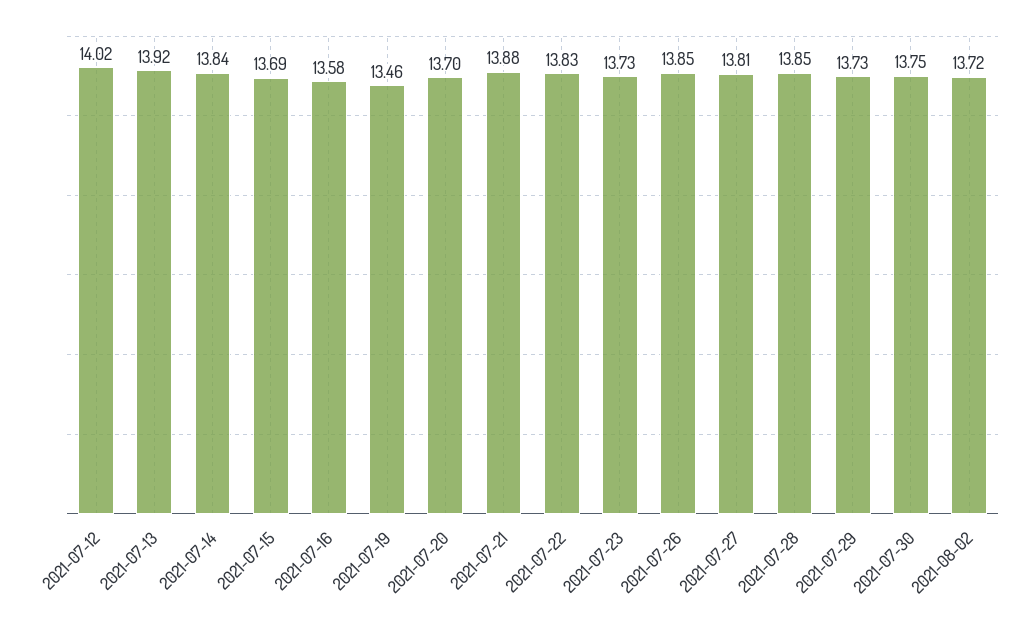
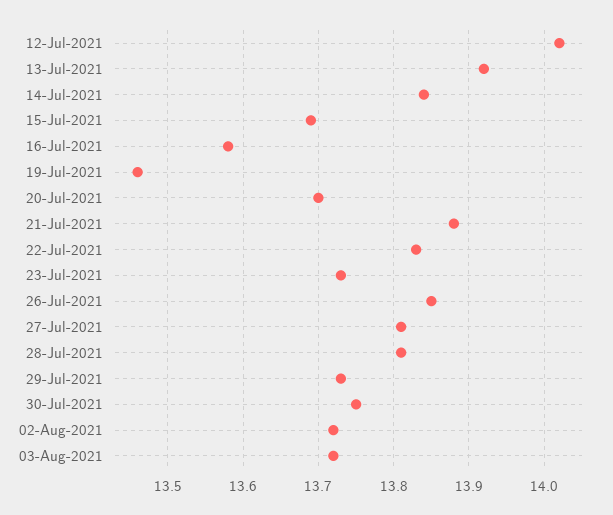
2021-07-28: 13.85 -> 13.81
03-Aug-2021: none -> 13.72

